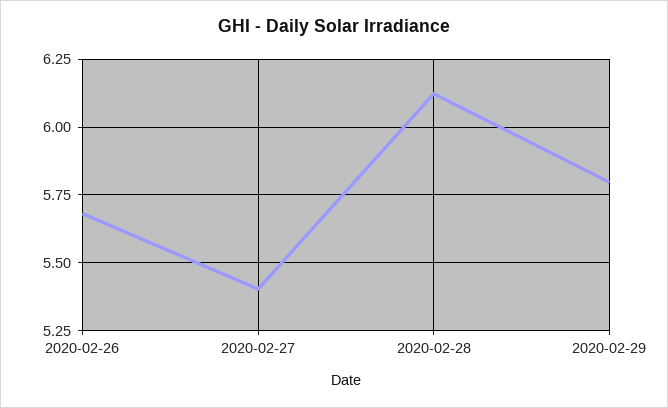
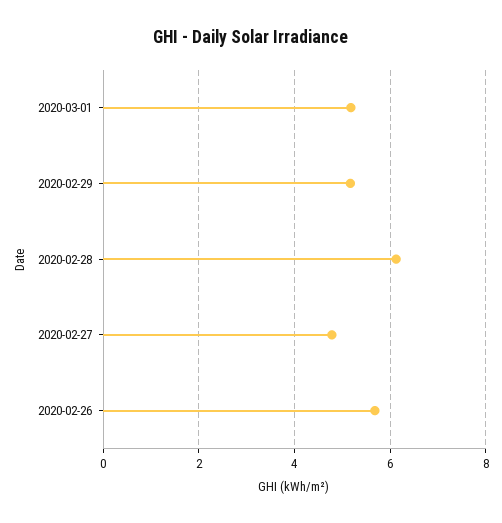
2020-02-27: 5.4 -> 4.8
2020-02-29: 5.8 -> 5.2
2020-03-01: none -> 5.2

